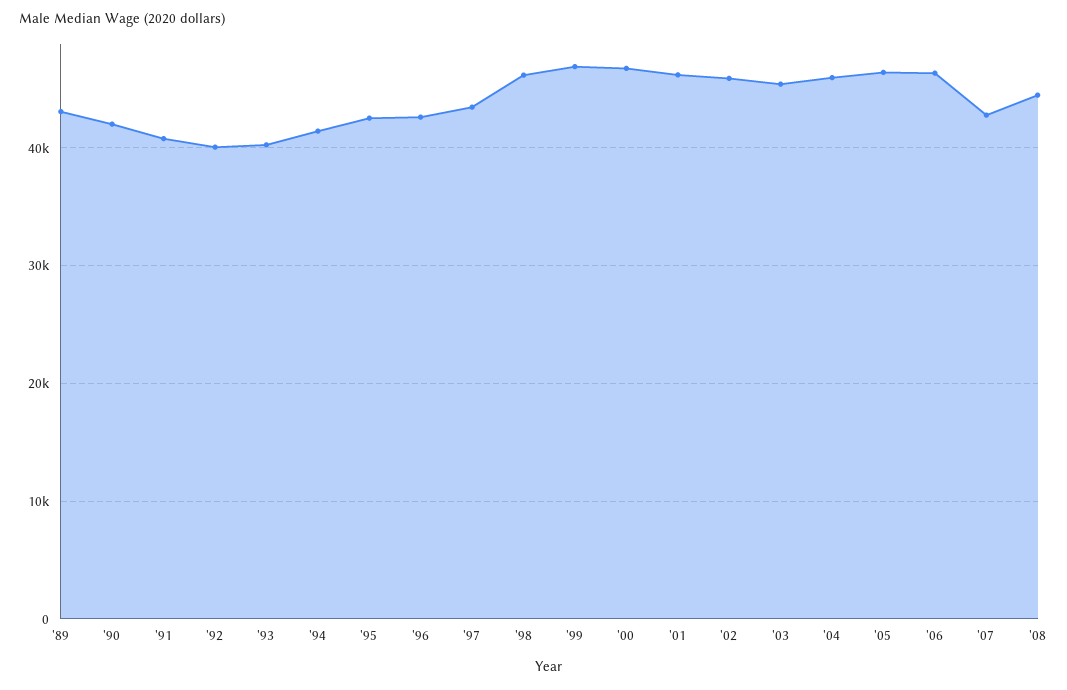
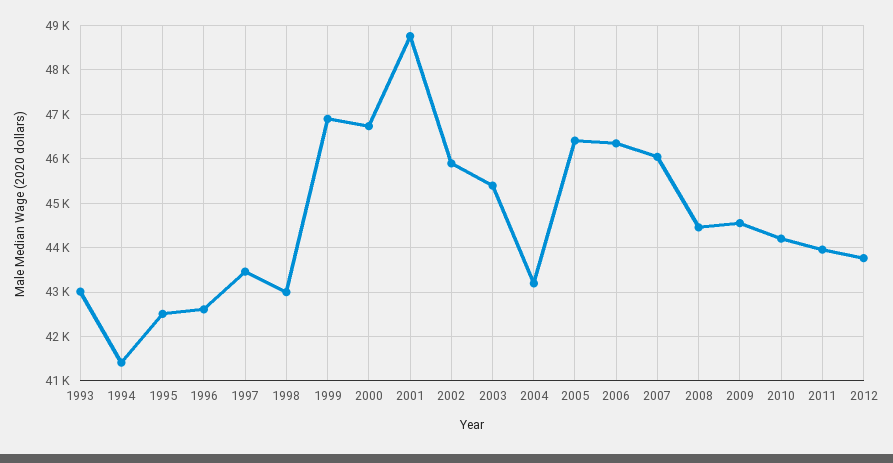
'89: 43000 -> none
'90: 42000 -> none
'91: 41000 -> none
'92: 40000 -> none
'93: 40000 -> 43000
'98: 46000 -> 43000
'01: 46000 -> 48800
'04: 46000 -> 43200
'07: 43000 -> 46000
2009: none -> 44600
2010: none -> 44200
2011: none -> 44000
2012: none -> 43800

